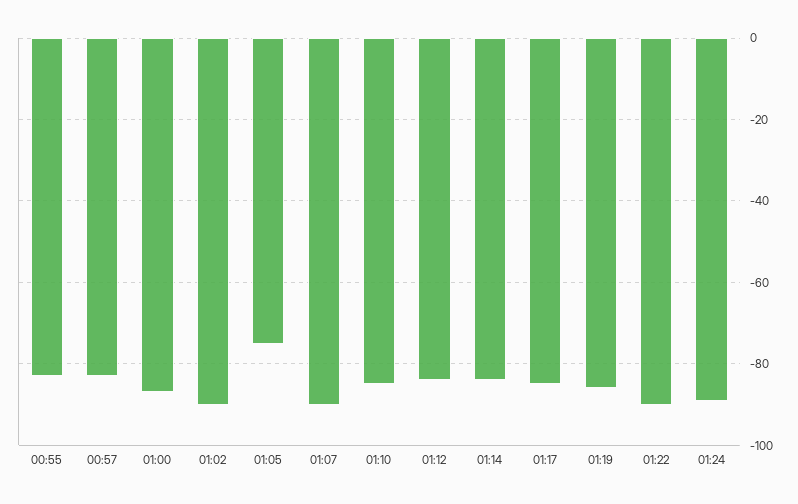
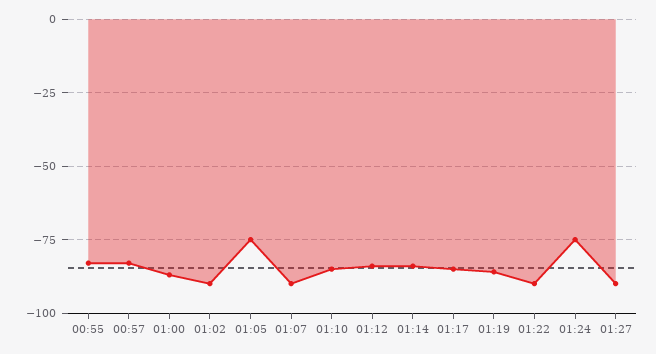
01:24: -90 -> -75
01:27: none -> -90

